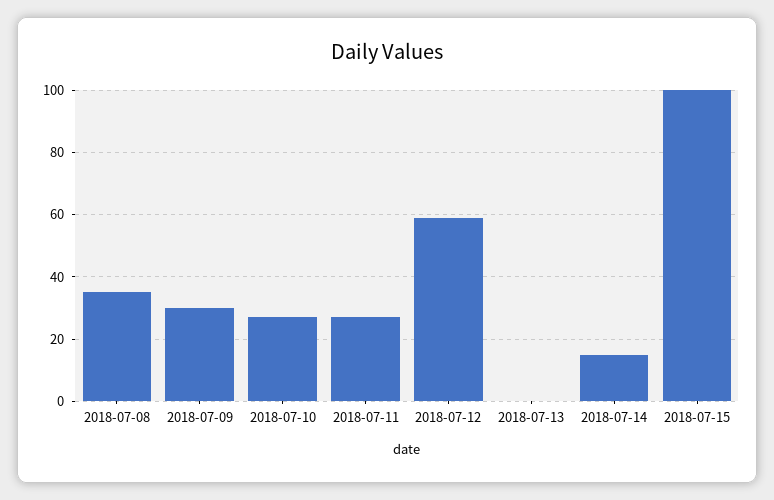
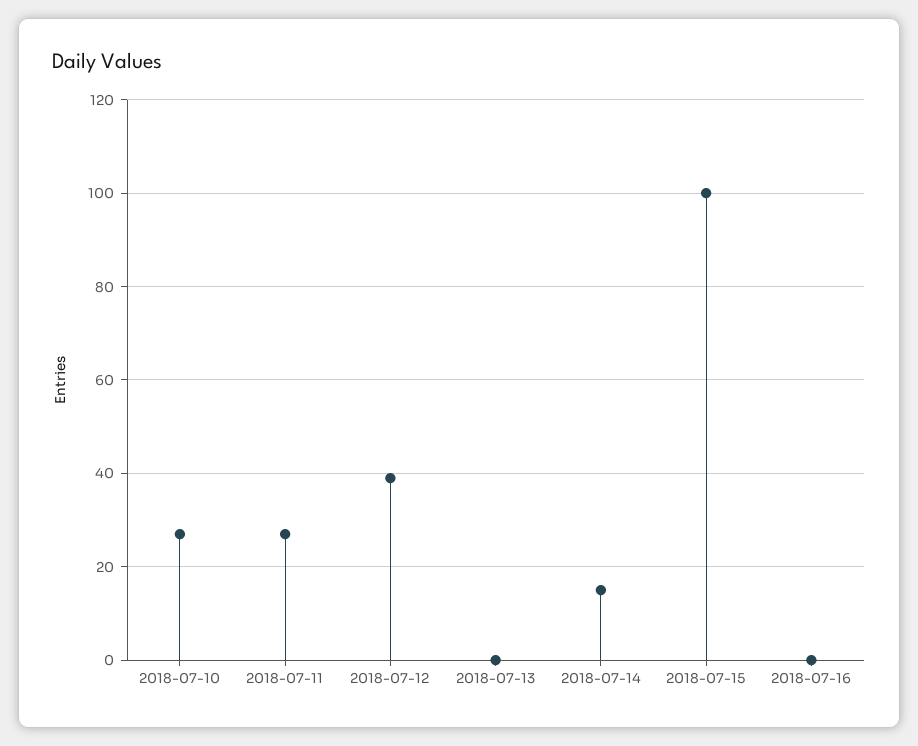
2018-07-08: 35 -> none
2018-07-09: 30 -> none
2018-07-12: 60 -> 40
2018-07-16: none -> 0

